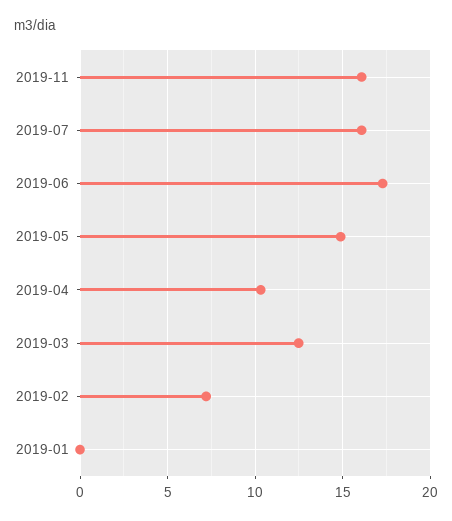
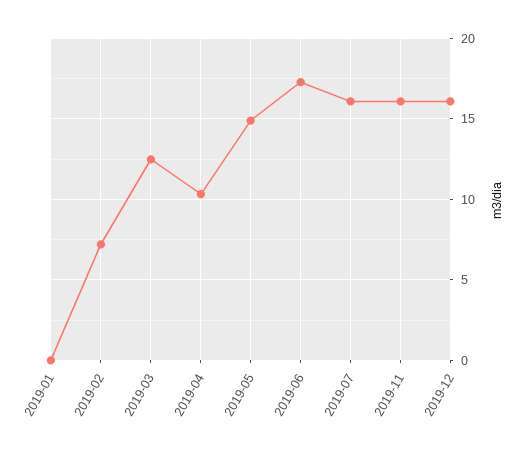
2019-12: none -> 16

